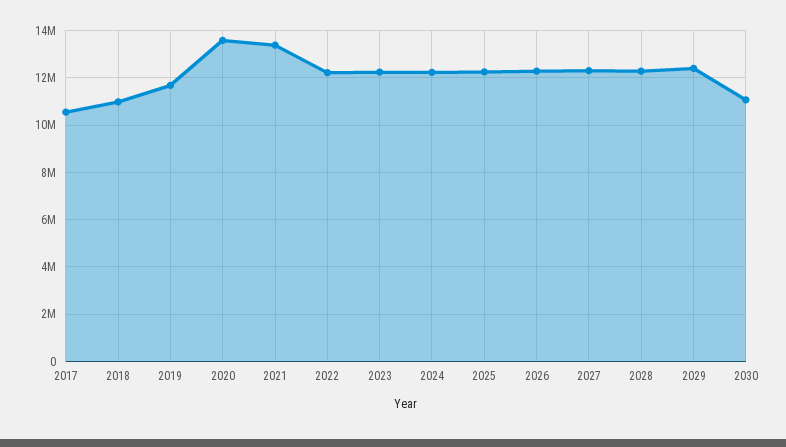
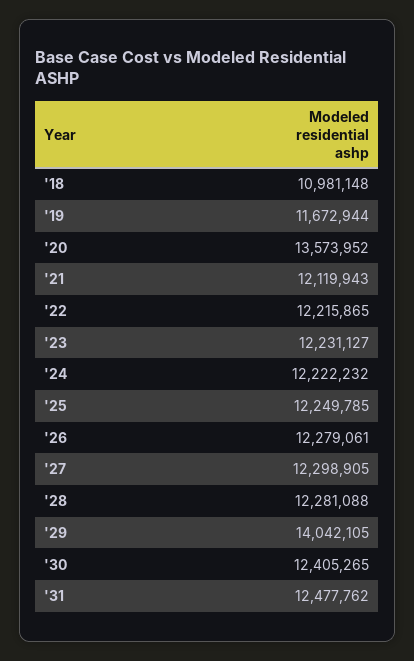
2017: 10500000 -> none
2021: 13500000 -> 12119943
2029: 12500000 -> 14042105
2030: 11000000 -> 12405265
'31: none -> 12477762

